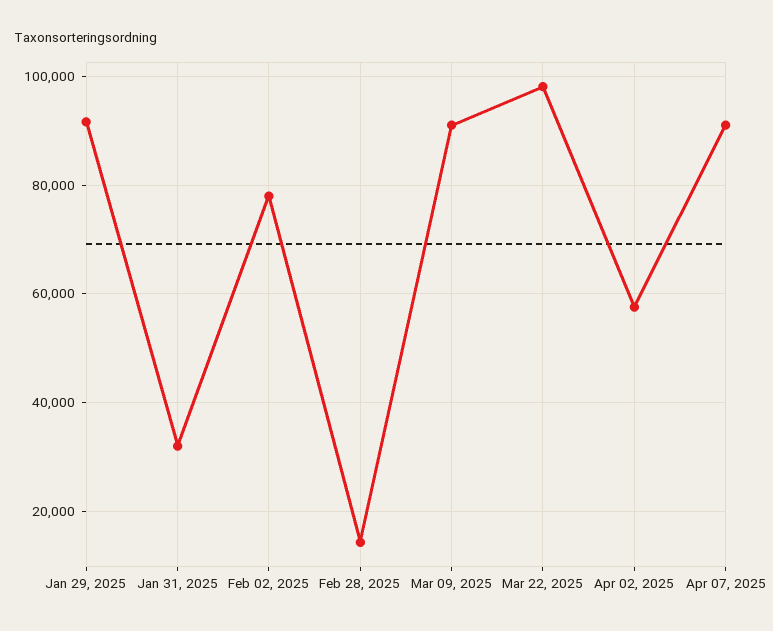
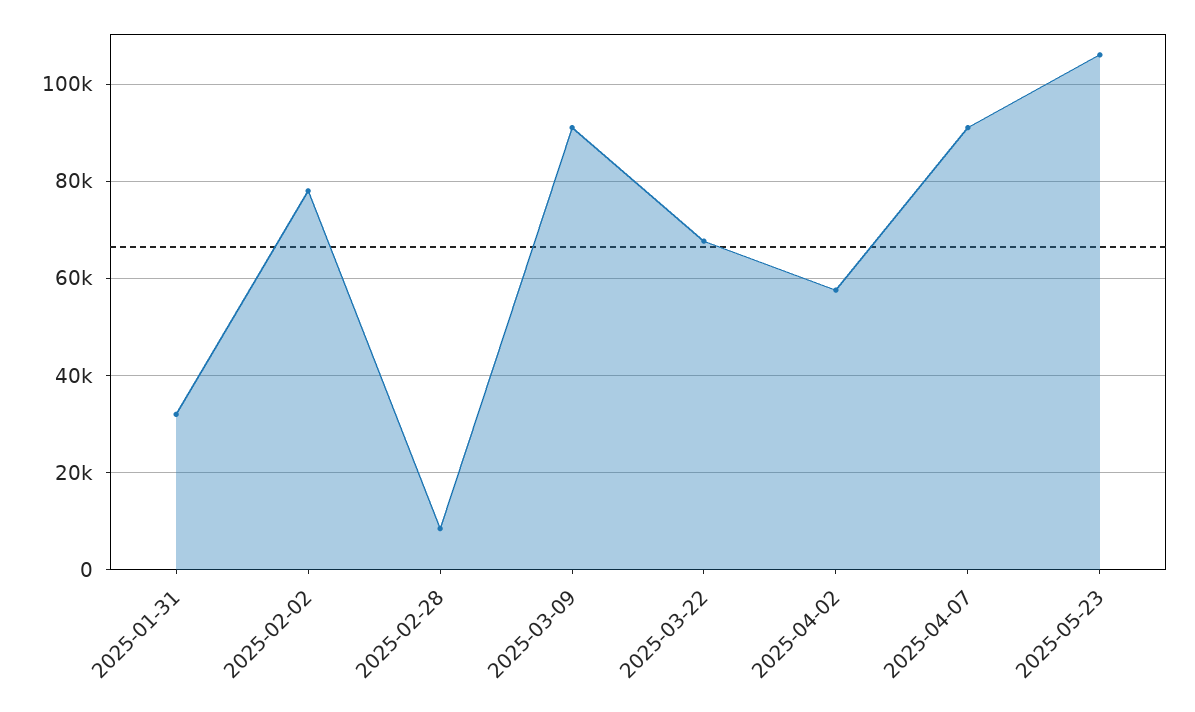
Jan 29, 2025: 92000 -> none
Feb 28, 2025: 14000 -> 8000
Mar 22, 2025: 98000 -> 68000
2025-05-23: none -> 106000

